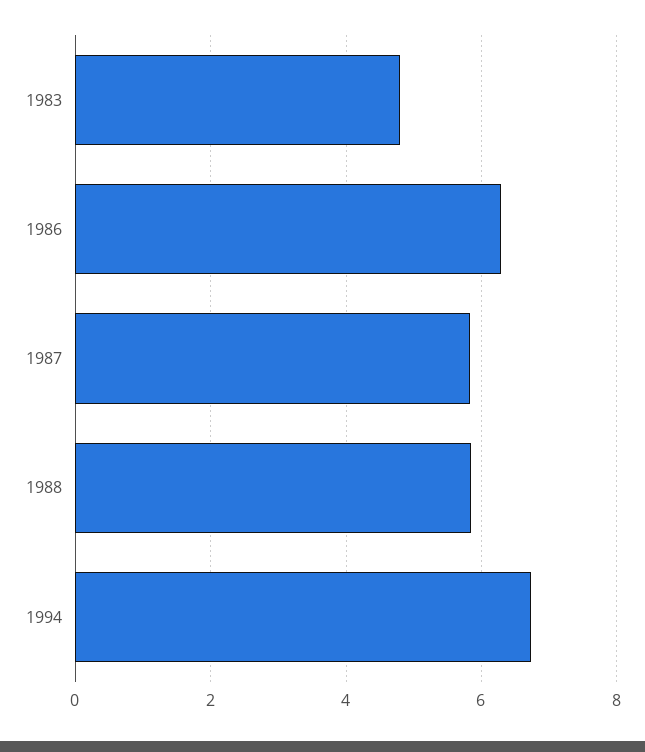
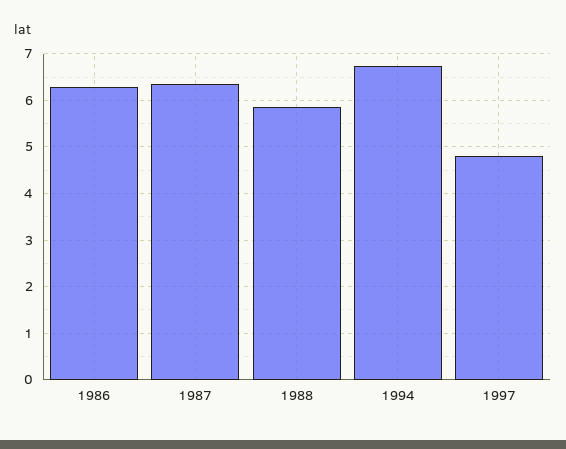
1983: 4.8 -> none
1987: 5.8 -> 6.4
1997: none -> 4.8

